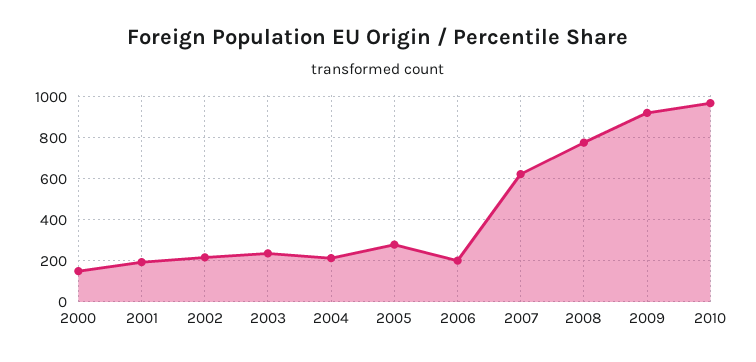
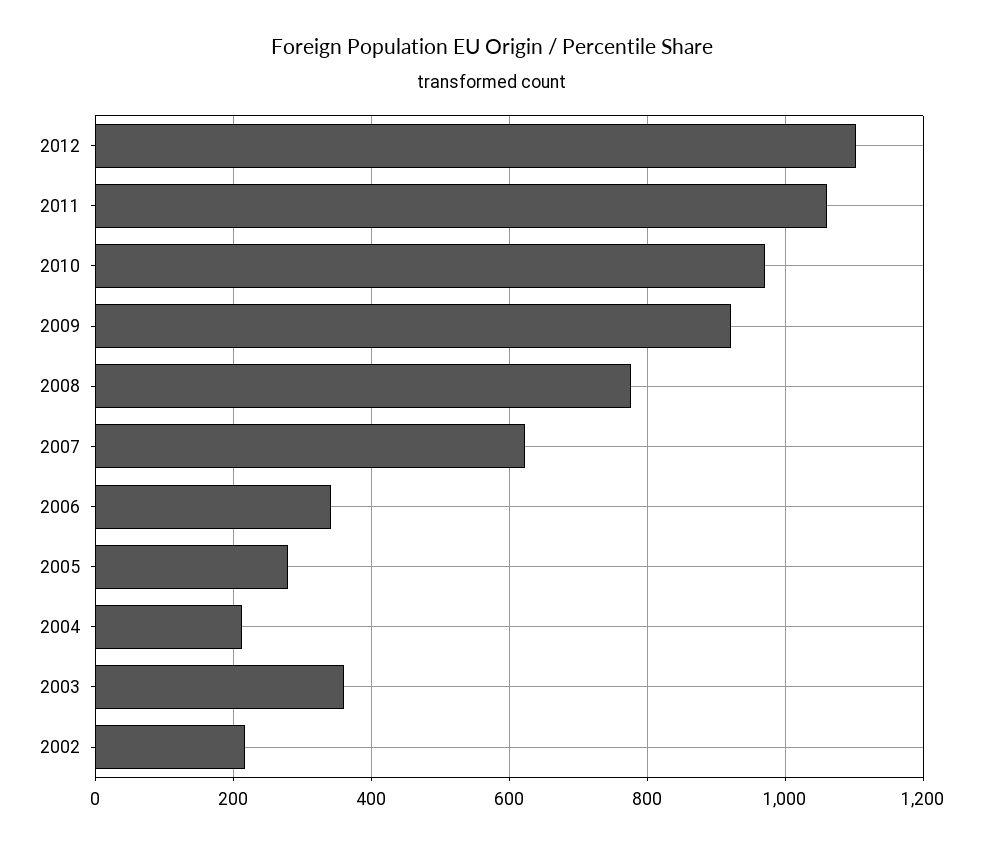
2000: 150 -> none
2001: 200 -> none
2003: 250 -> 360
2006: 200 -> 340
2012: none -> 1100
2011: none -> 1060

